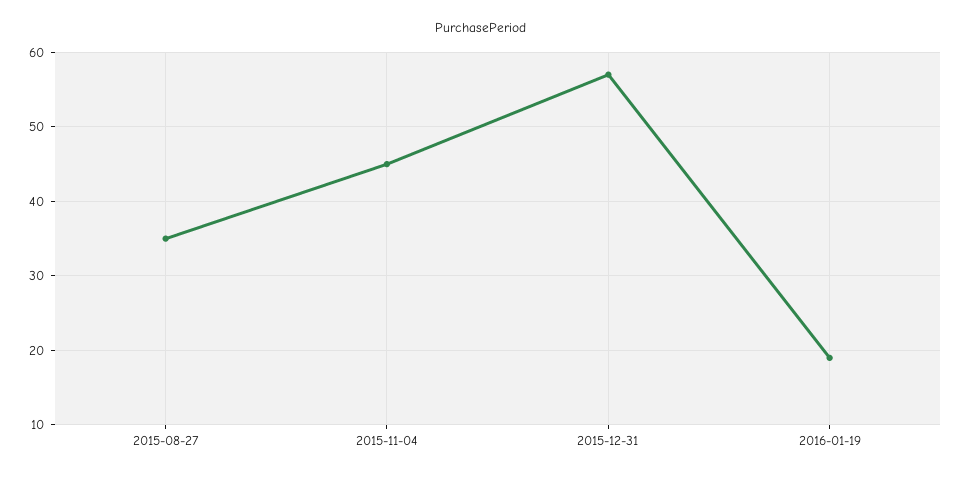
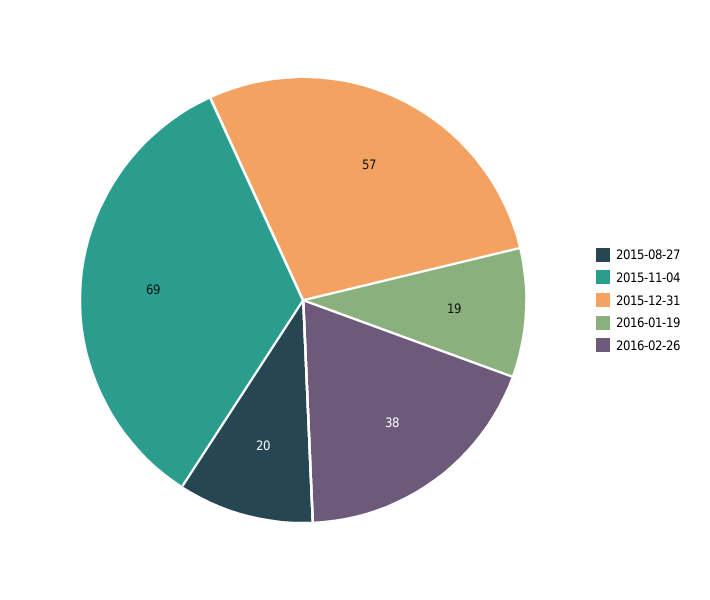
2015-08-27: 35 -> 20
2015-11-04: 45 -> 69
2016-02-26: none -> 38

